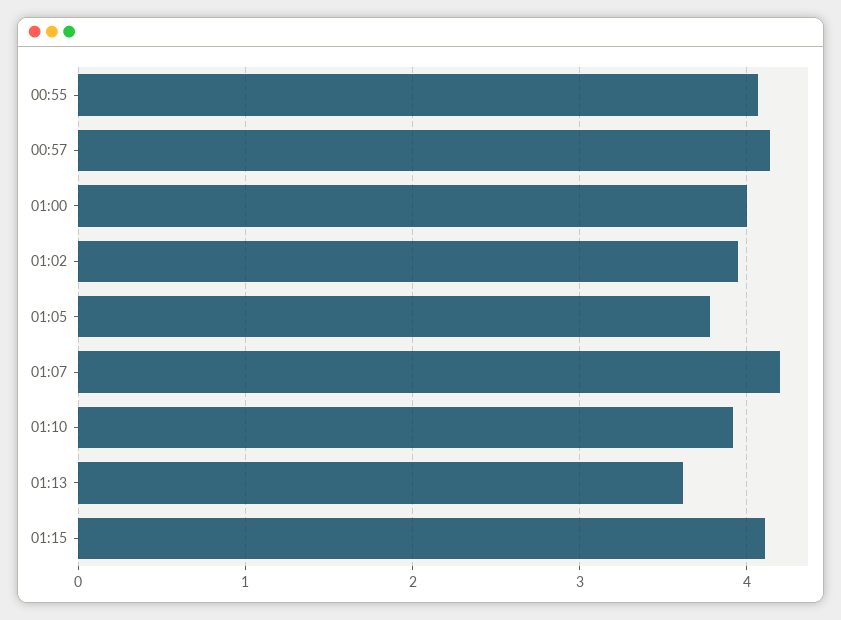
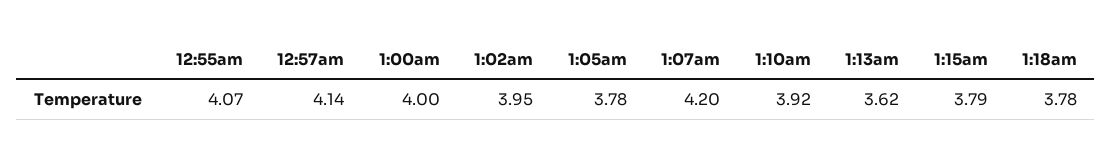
01:15: 4.1 -> 3.79
1:18am: none -> 3.78

